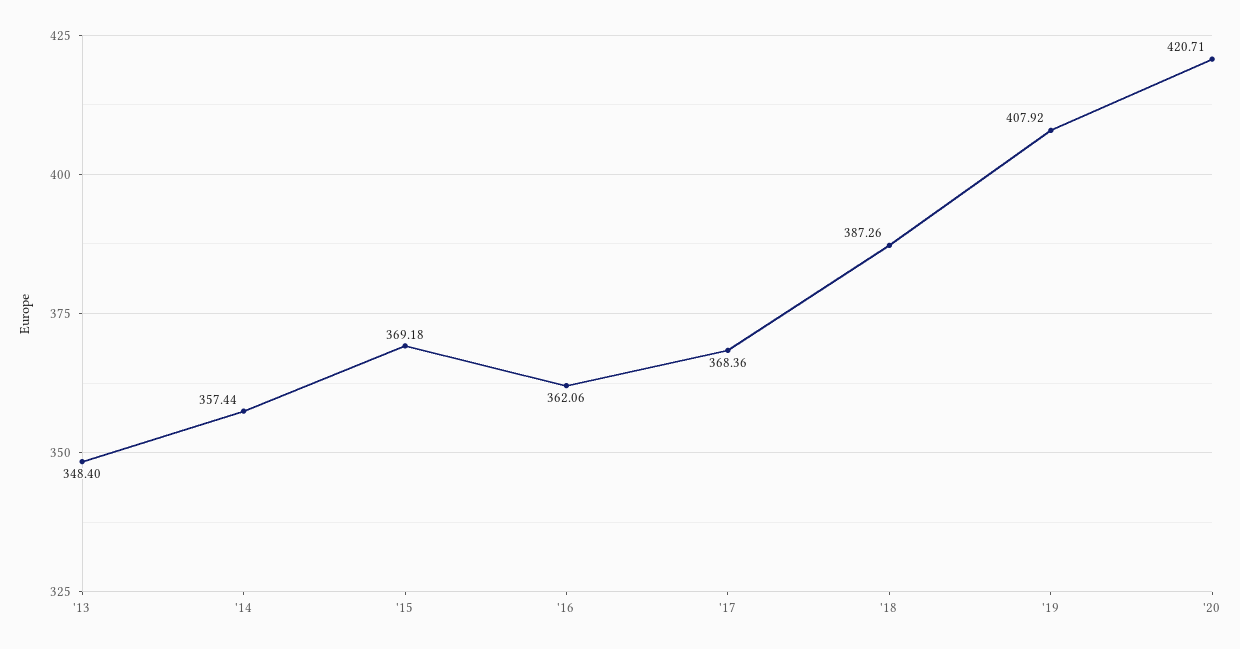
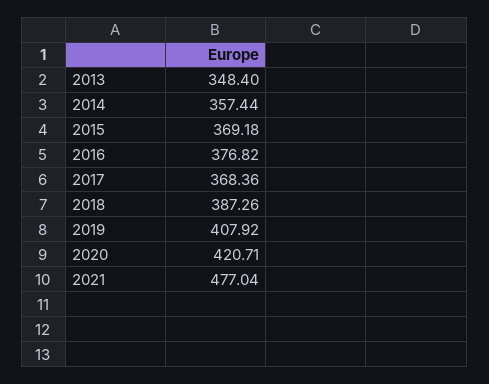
'16: 362.06 -> 376.82
2021: none -> 477.04

